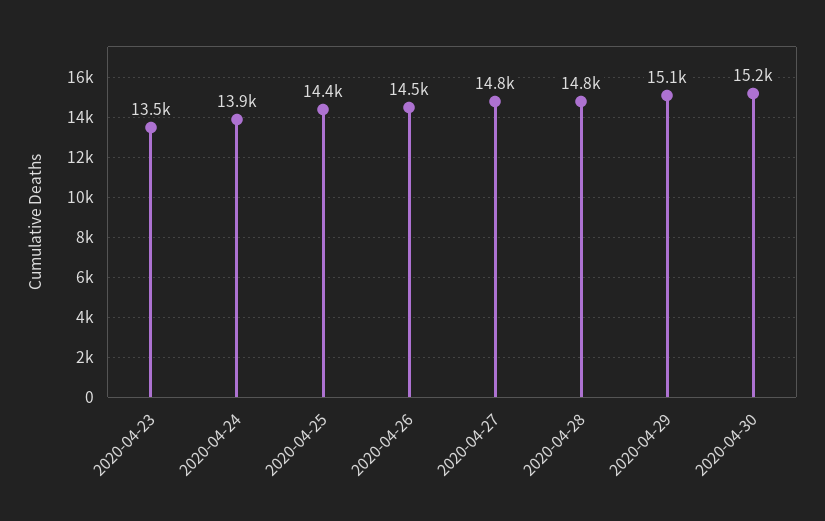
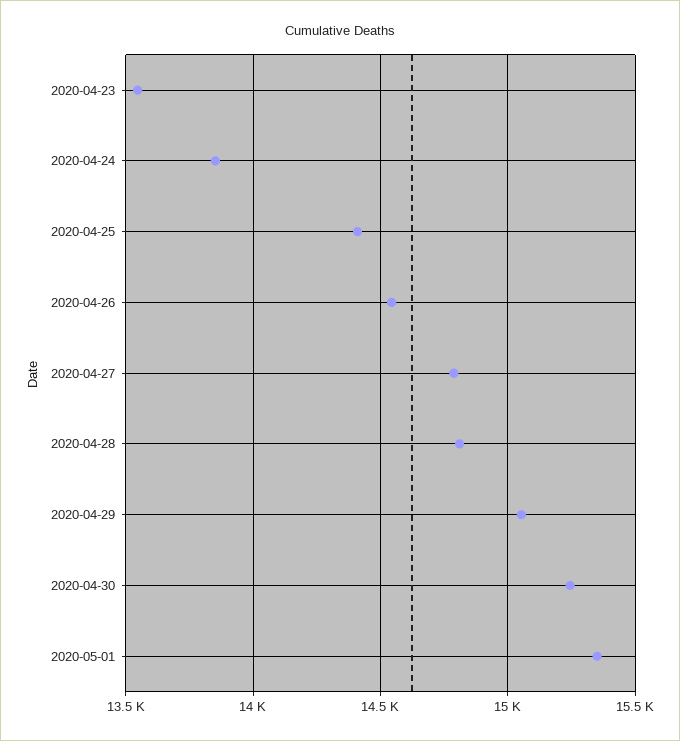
2020-05-01: none -> 15350

